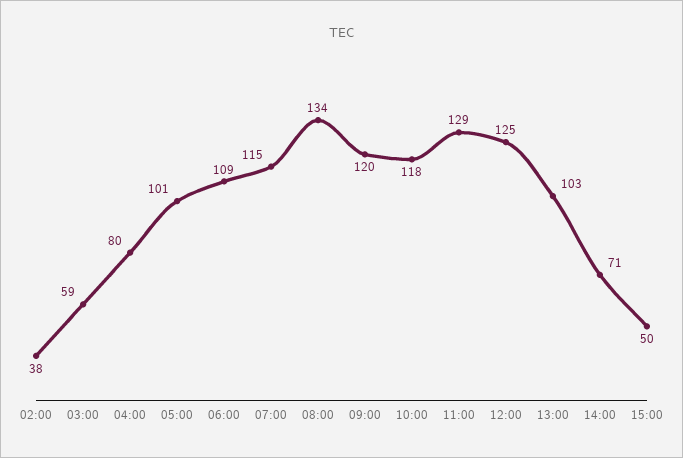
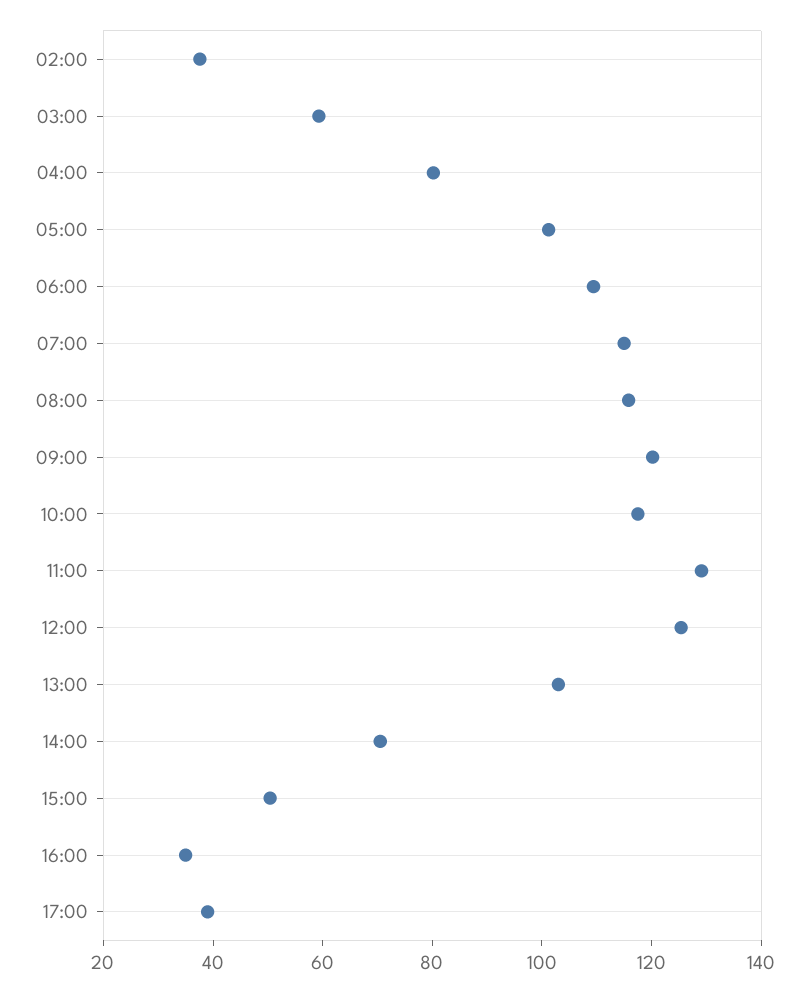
08:00: 134 -> 115
16:00: none -> 35
17:00: none -> 40

